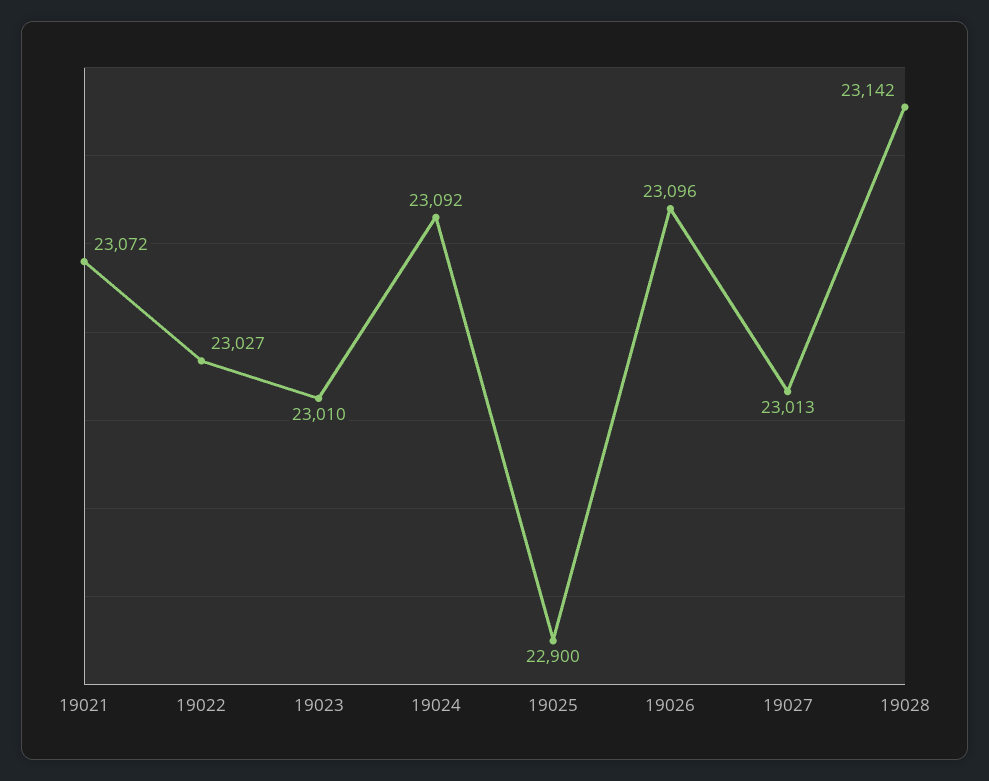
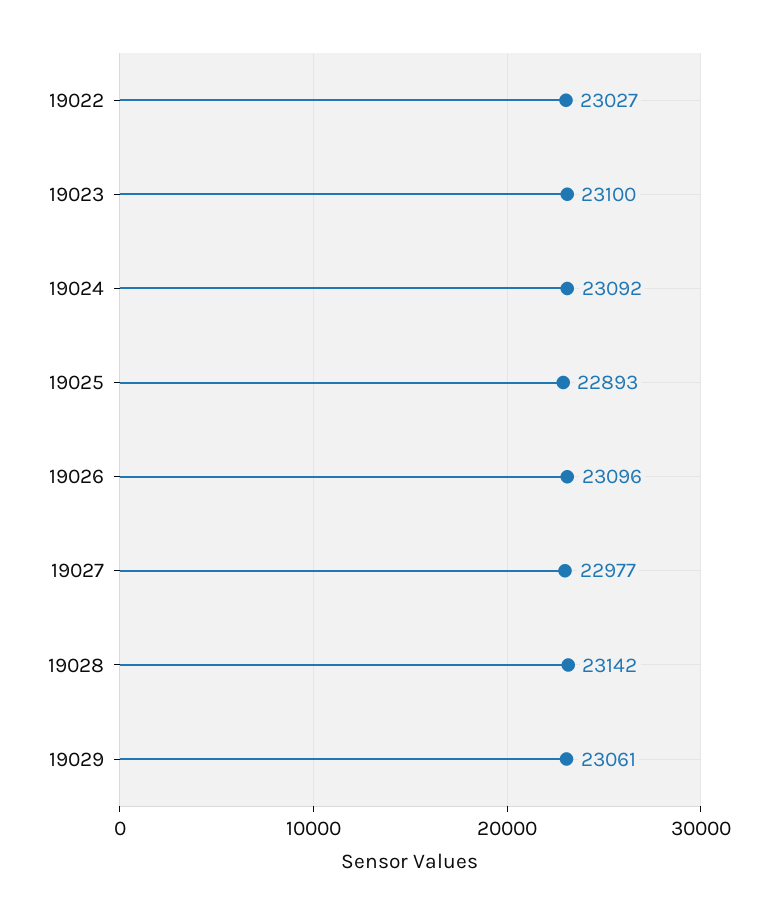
19021: 23072 -> none
19023: 23010 -> 23100
19025: 22900 -> 22893
19027: 23013 -> 22977
19029: none -> 23061

